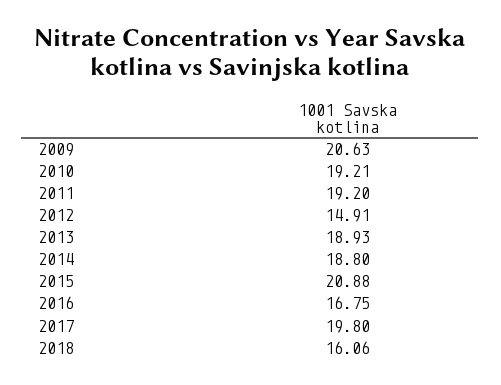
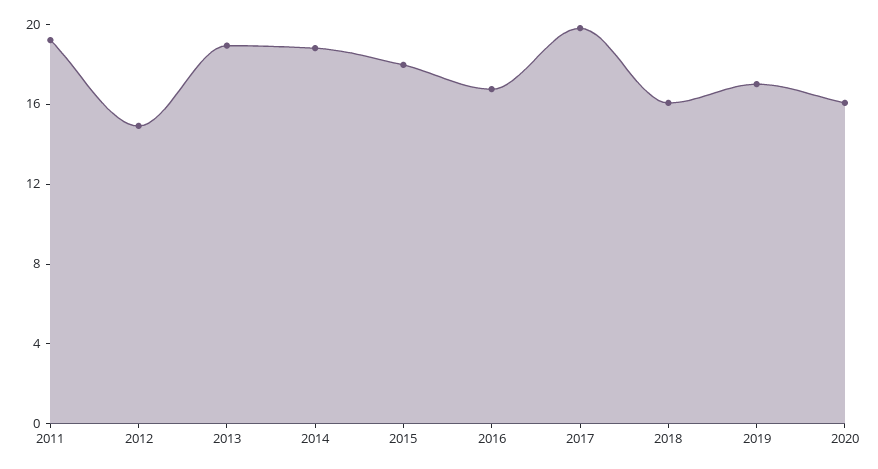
2009: 20.63 -> none
2010: 19.21 -> none
2015: 20.88 -> 18
2019: none -> 17
2020: none -> 16

